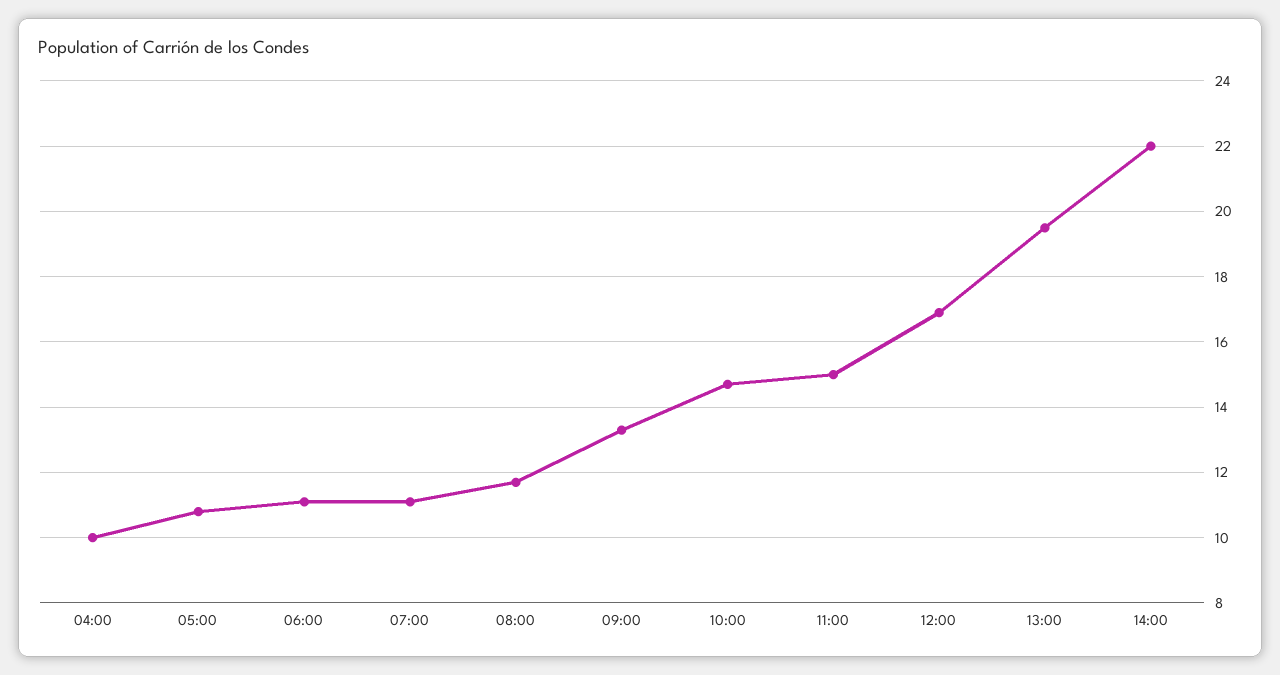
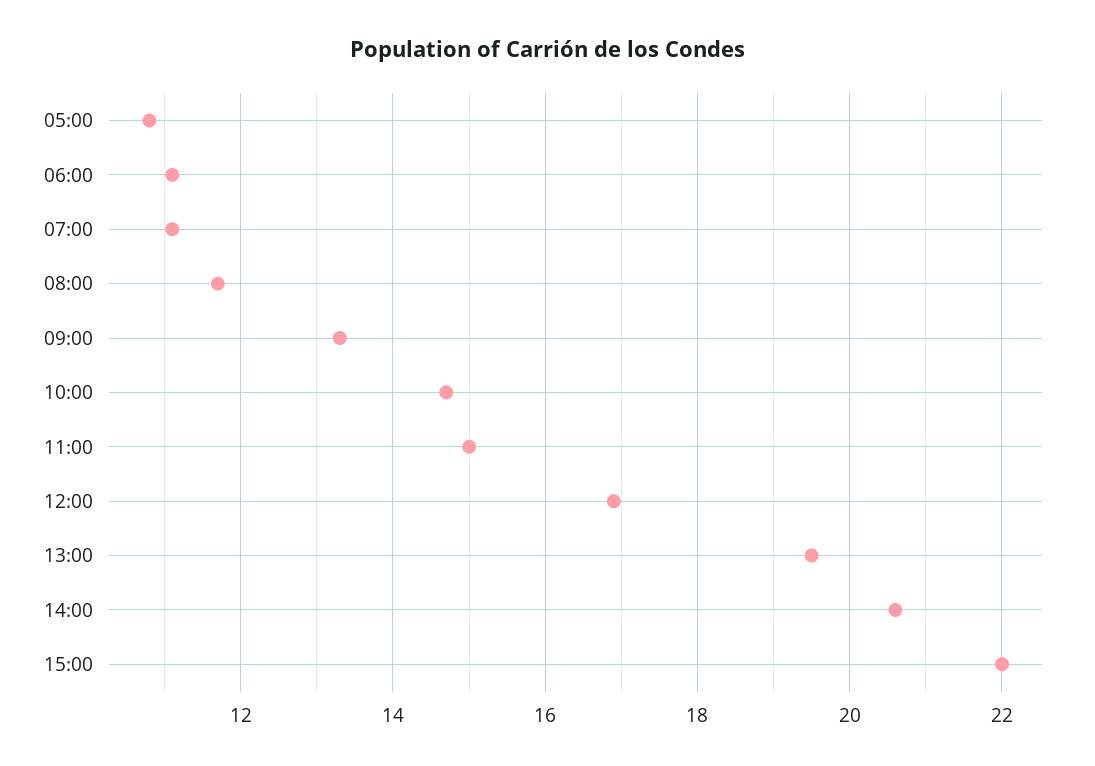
04:00: 10 -> none
14:00: 22 -> 20.5
15:00: none -> 22

